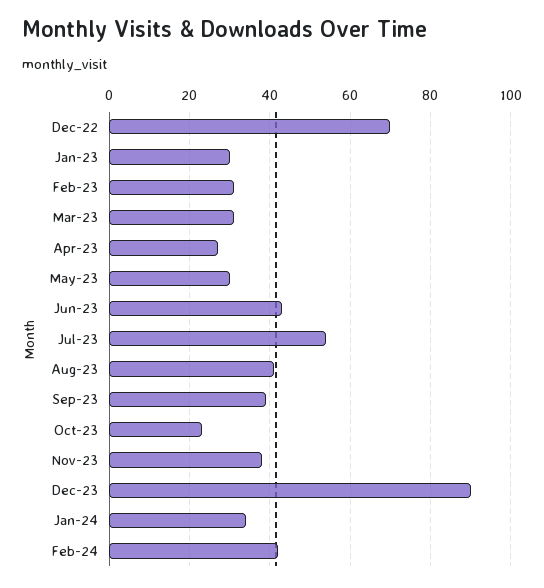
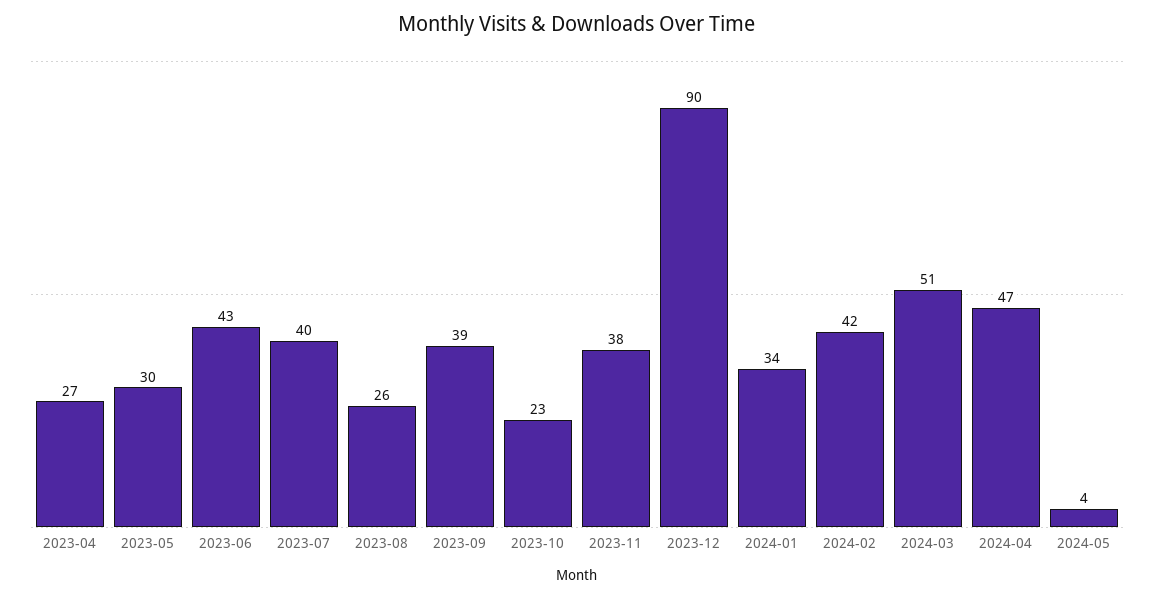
Dec-22: 70 -> none
Jan-23: 30 -> none
Feb-23: 30 -> none
Mar-23: 30 -> none
Jul-23: 55 -> 40
Aug-23: 40 -> 26
2024-03: none -> 51
2024-04: none -> 47
2024-05: none -> 4

